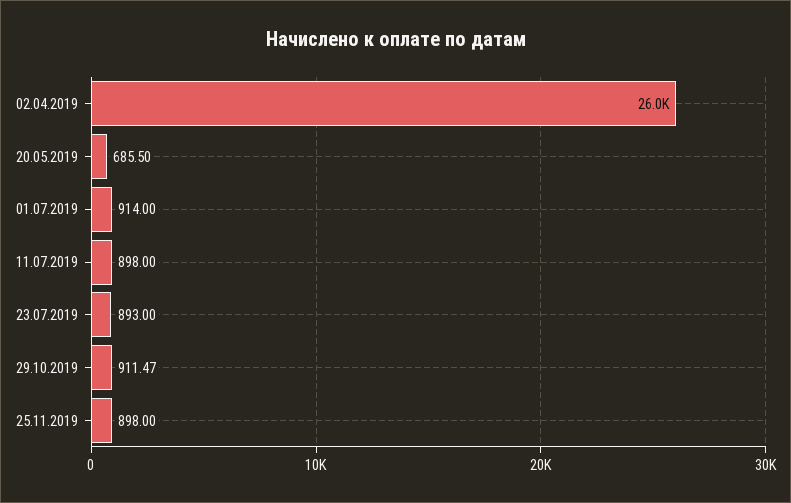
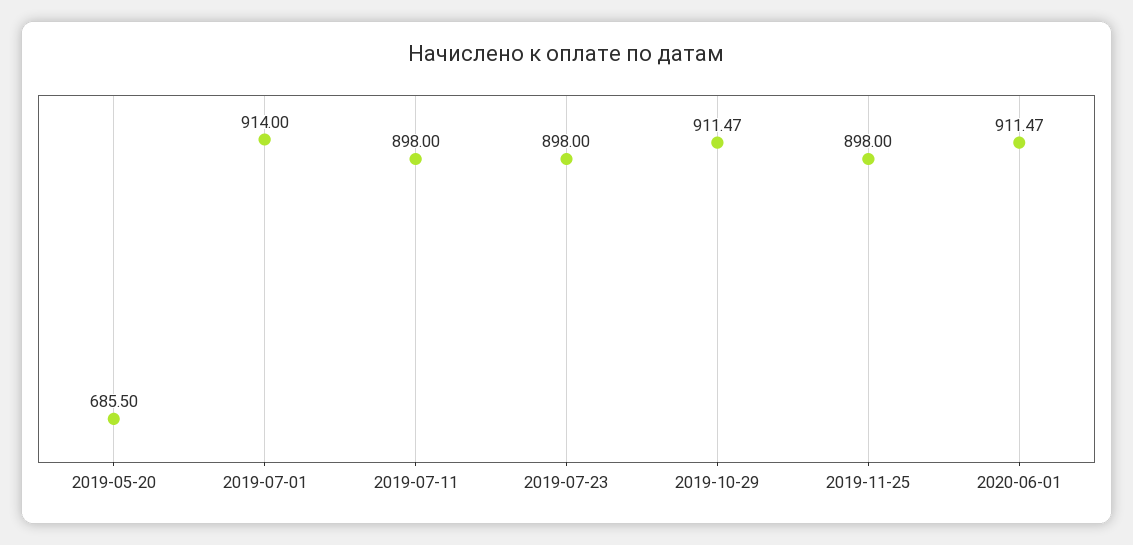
02.04.2019: 26000 -> none
23.07.2019: 893 -> 898
2020-06-01: none -> 911.47

